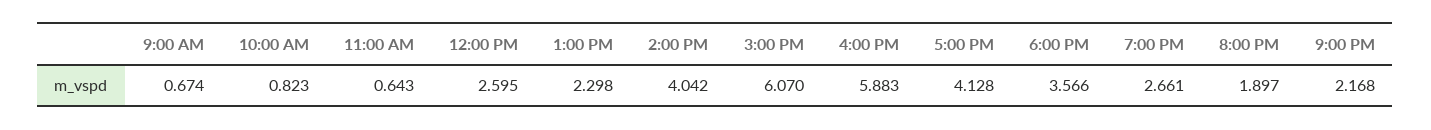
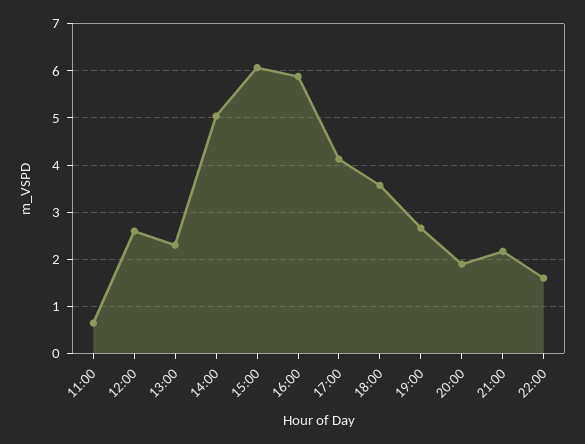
9:00 AM: 0.674 -> none
10:00 AM: 0.823 -> none
2:00 PM: 4.042 -> 5
22:00: none -> 1.6

